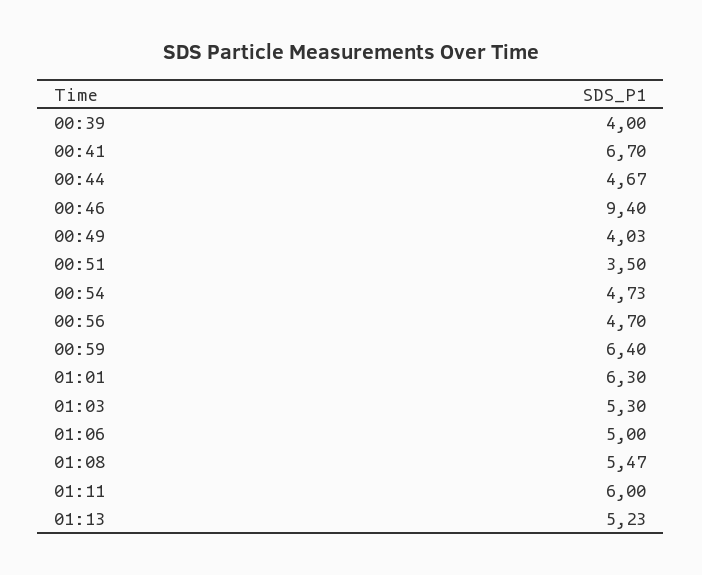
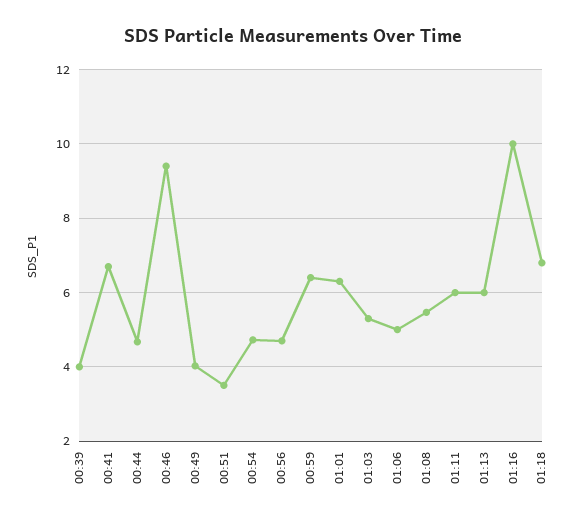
01:13: 5.23 -> 6
01:16: none -> 10
01:18: none -> 6.8

